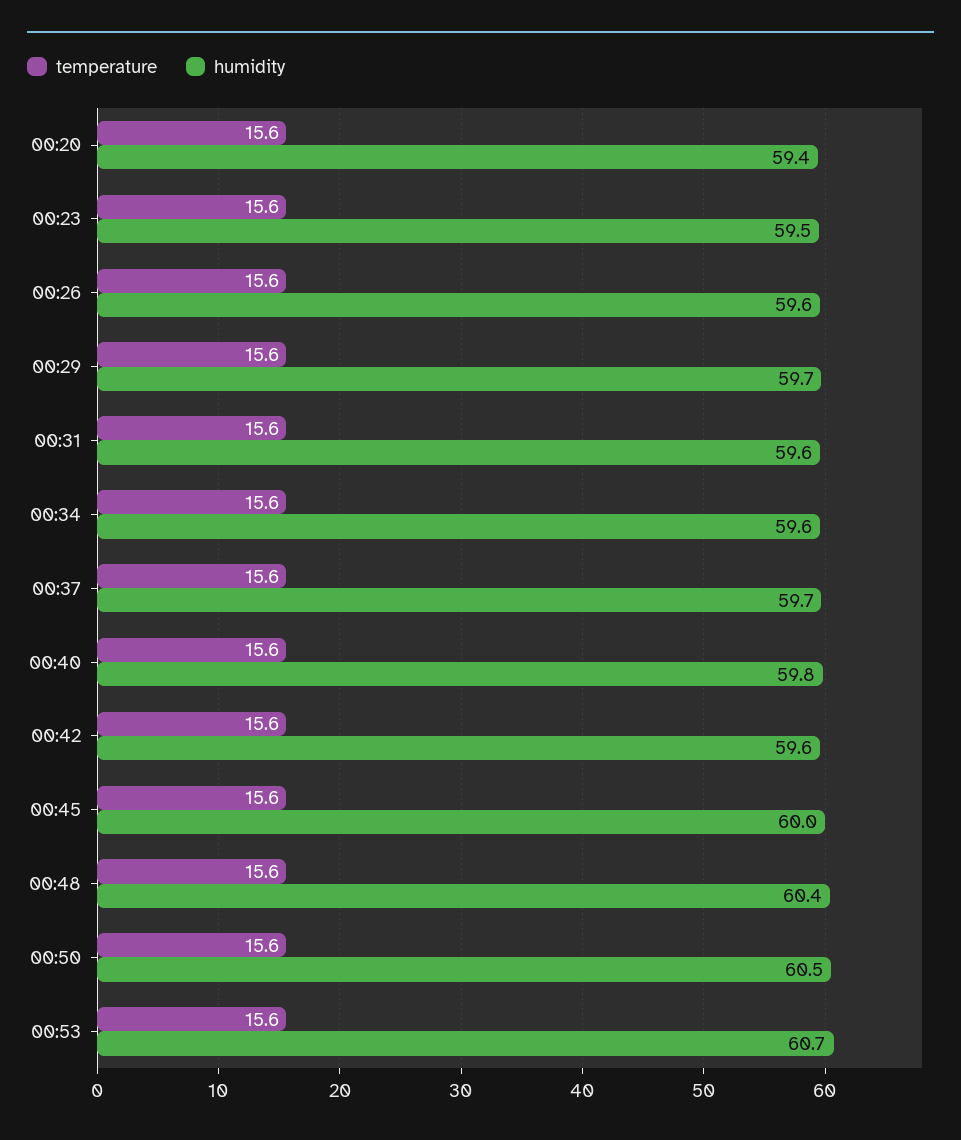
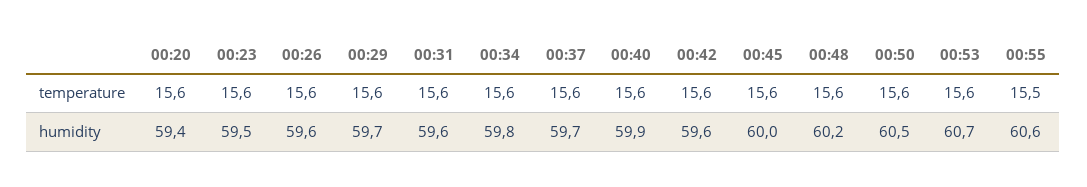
humidity, 00:34: 59.6 -> 59.8
humidity, 00:40: 59.8 -> 59.9
humidity, 00:48: 60.4 -> 60.2
temperature, 00:55: none -> 15.5
humidity, 00:55: none -> 60.6

